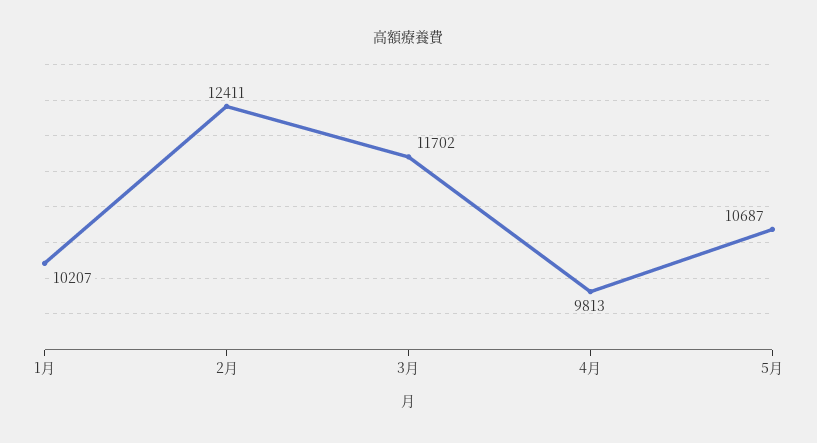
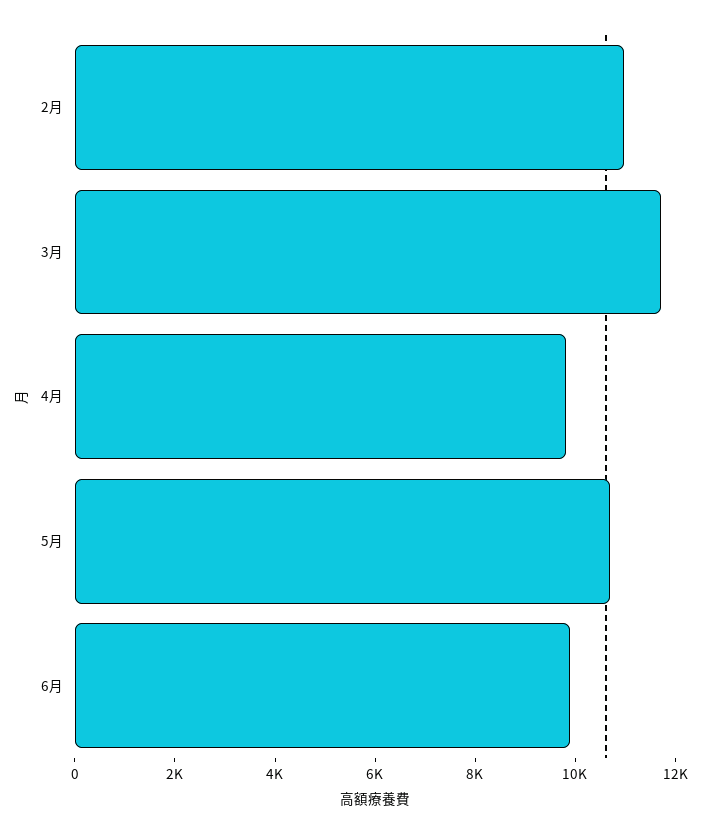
1月: 10207 -> none
2月: 12411 -> 11000
6月: none -> 10000

